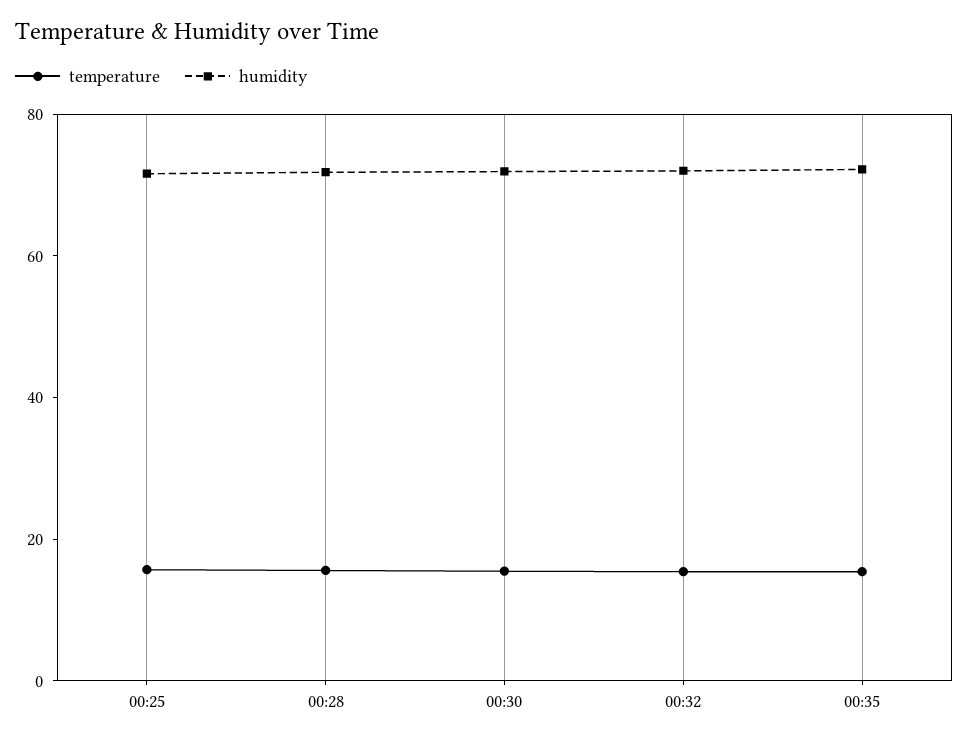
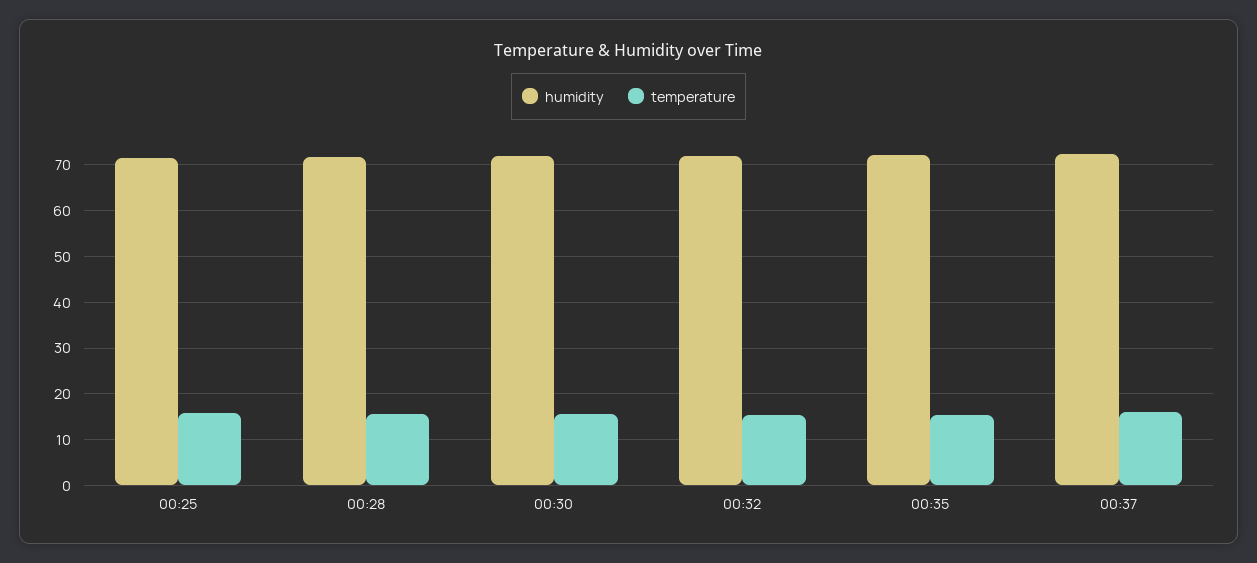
humidity, 00:37: none -> 72
temperature, 00:37: none -> 16

